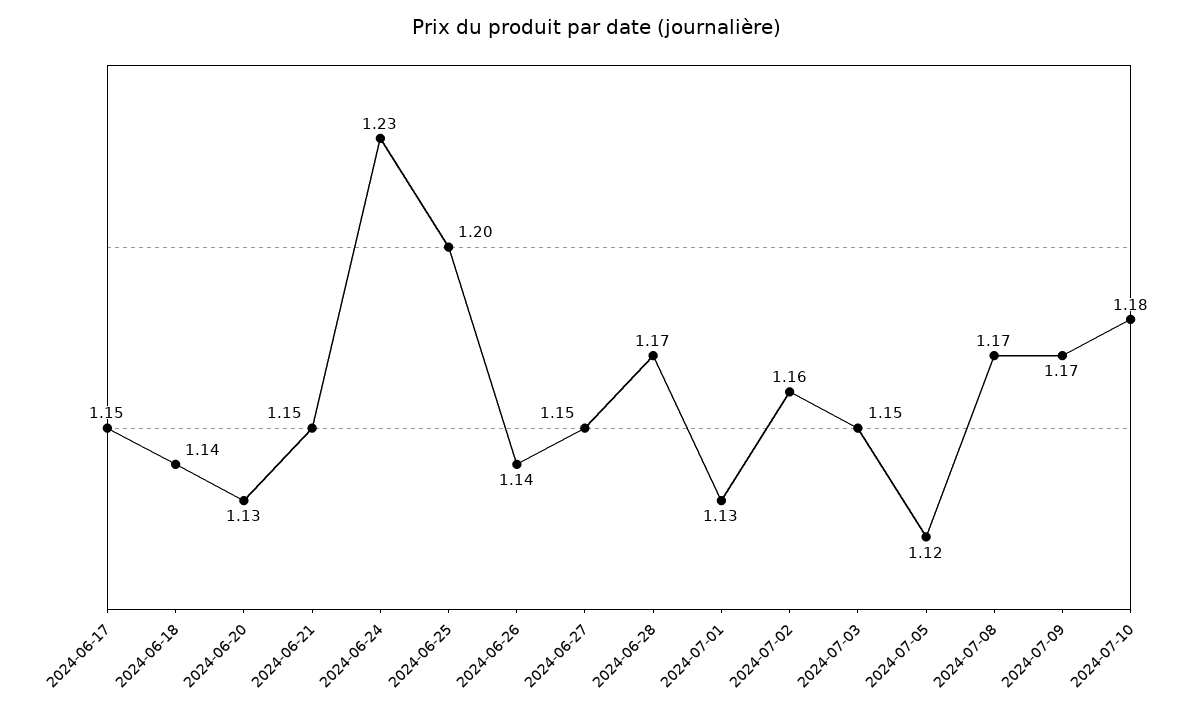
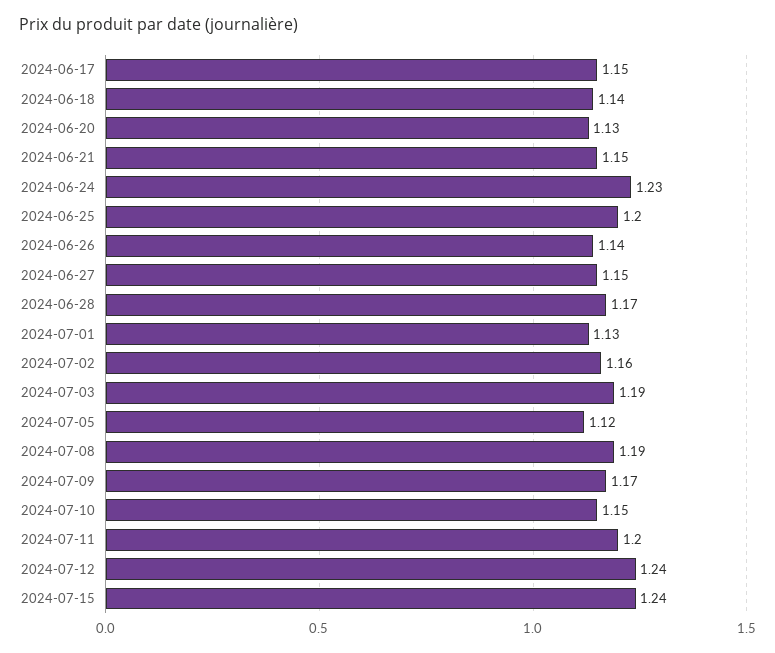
2024-07-03: 1.15 -> 1.19
2024-07-08: 1.17 -> 1.19
2024-07-10: 1.18 -> 1.15
2024-07-11: none -> 1.2
2024-07-12: none -> 1.24
2024-07-15: none -> 1.24

